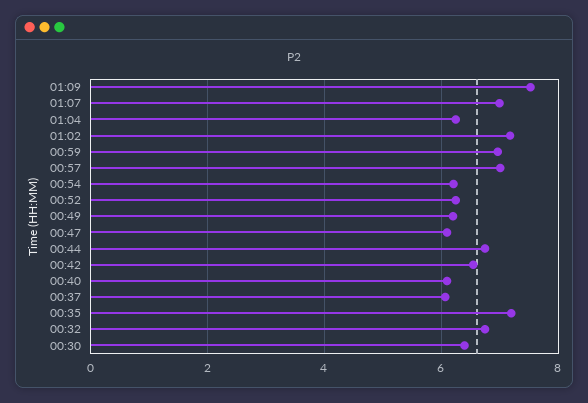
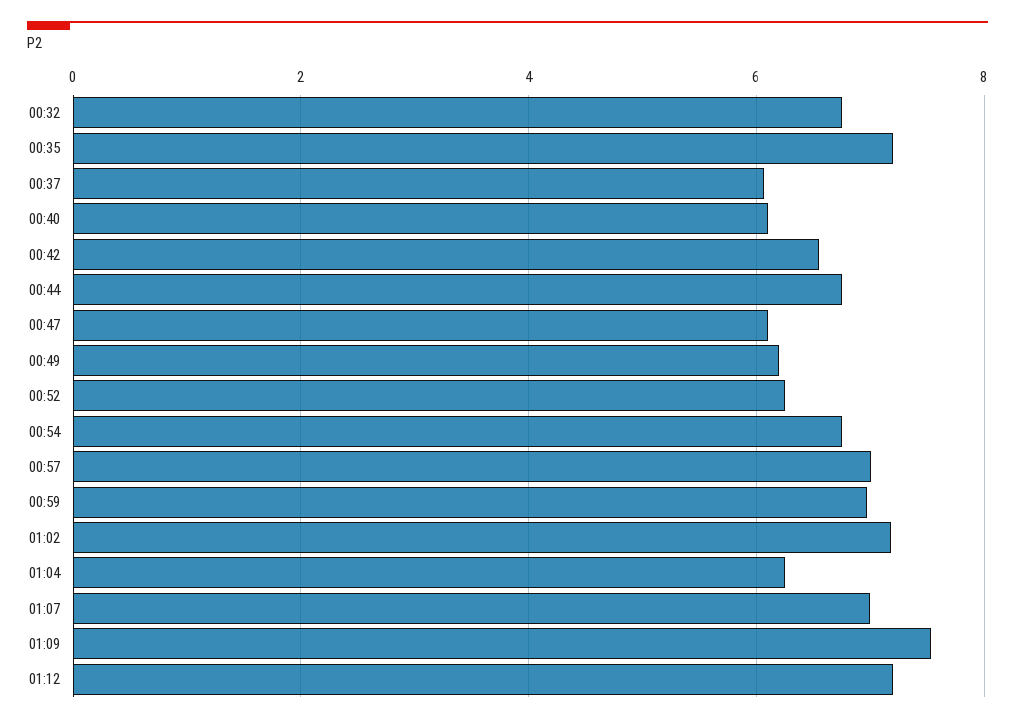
00:54: 6.2 -> 6.8
00:30: 6.4 -> none
01:12: none -> 7.2

